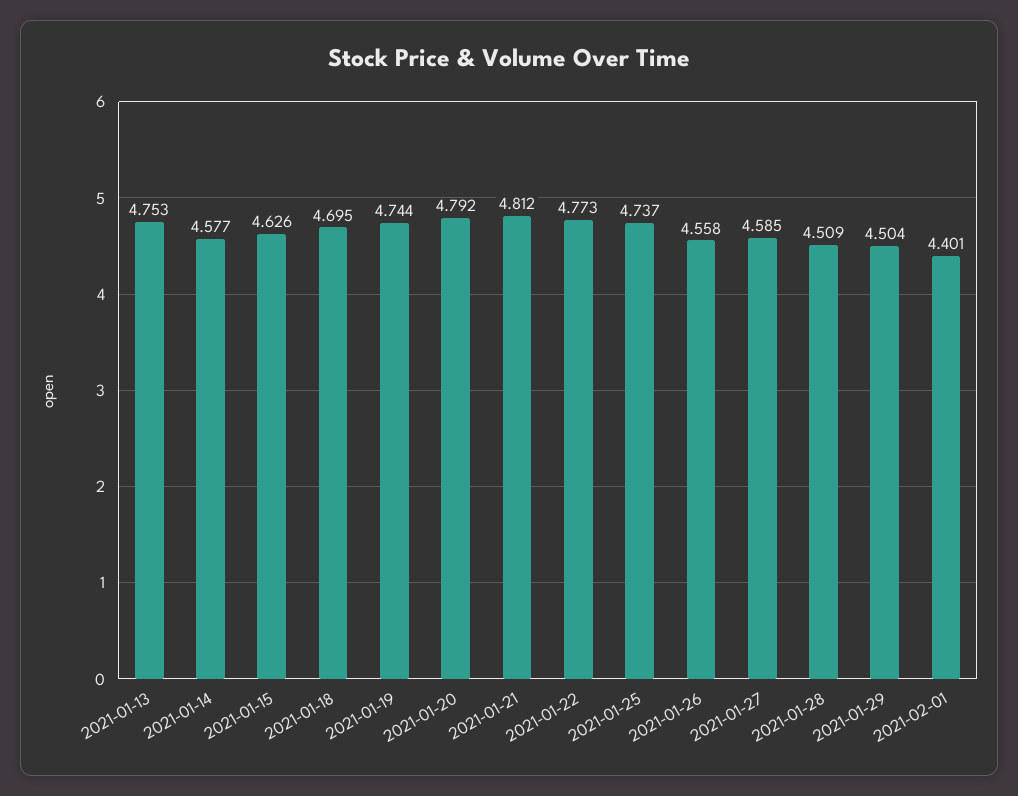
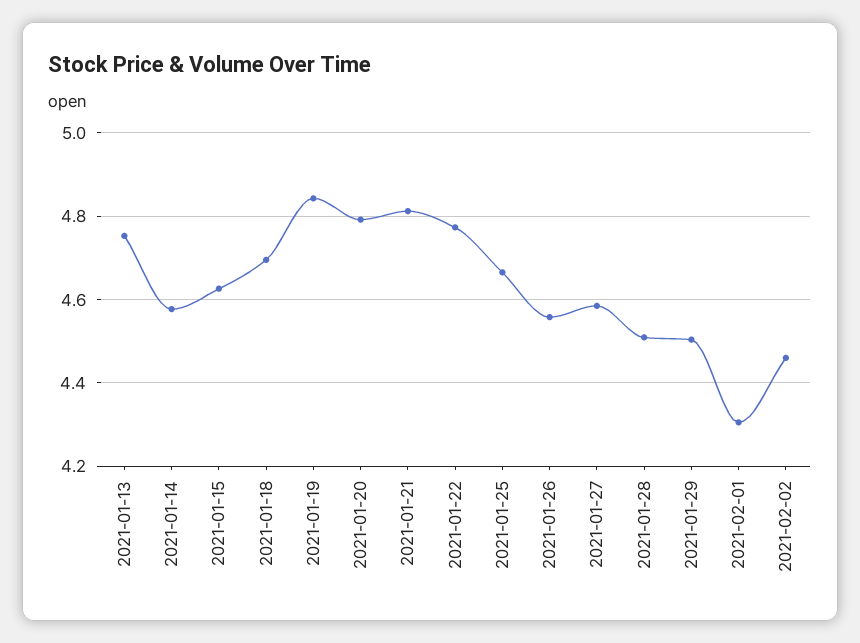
2021-01-19: 4.744 -> 4.84
2021-01-25: 4.737 -> 4.66
2021-02-01: 4.401 -> 4.3
2021-02-02: none -> 4.46

